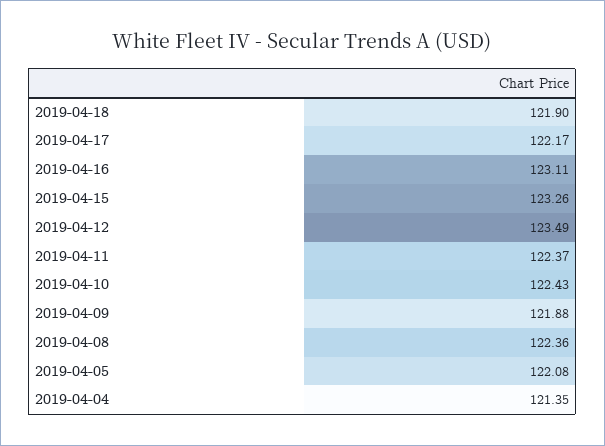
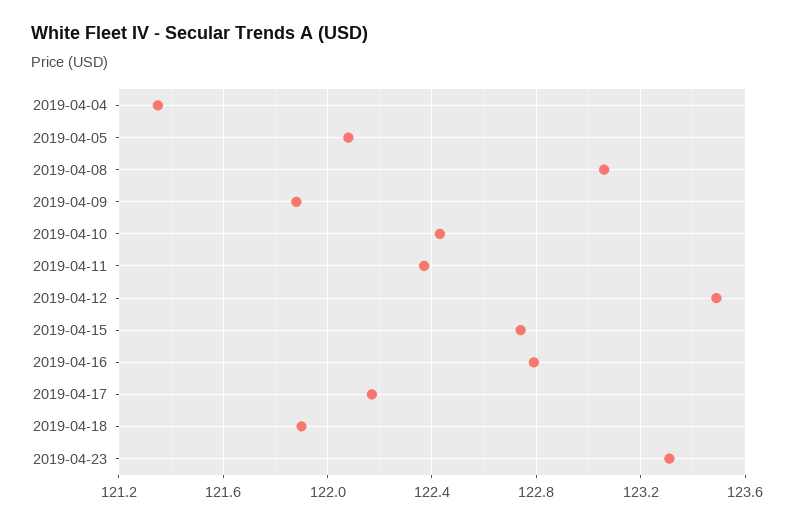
2019-04-16: 123.11 -> 122.8
2019-04-15: 123.26 -> 122.75
2019-04-08: 122.36 -> 123.05
2019-04-23: none -> 123.3

